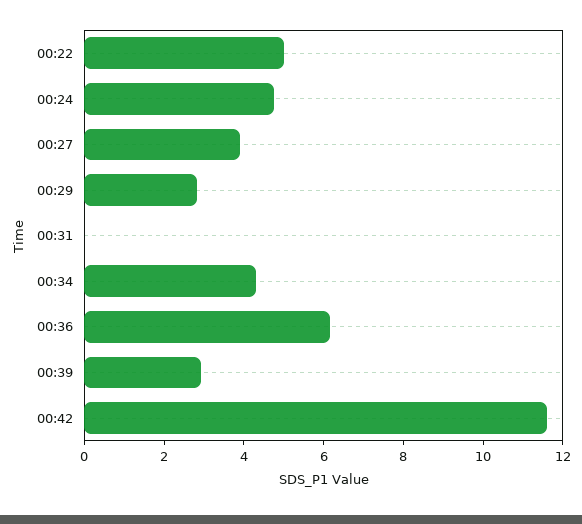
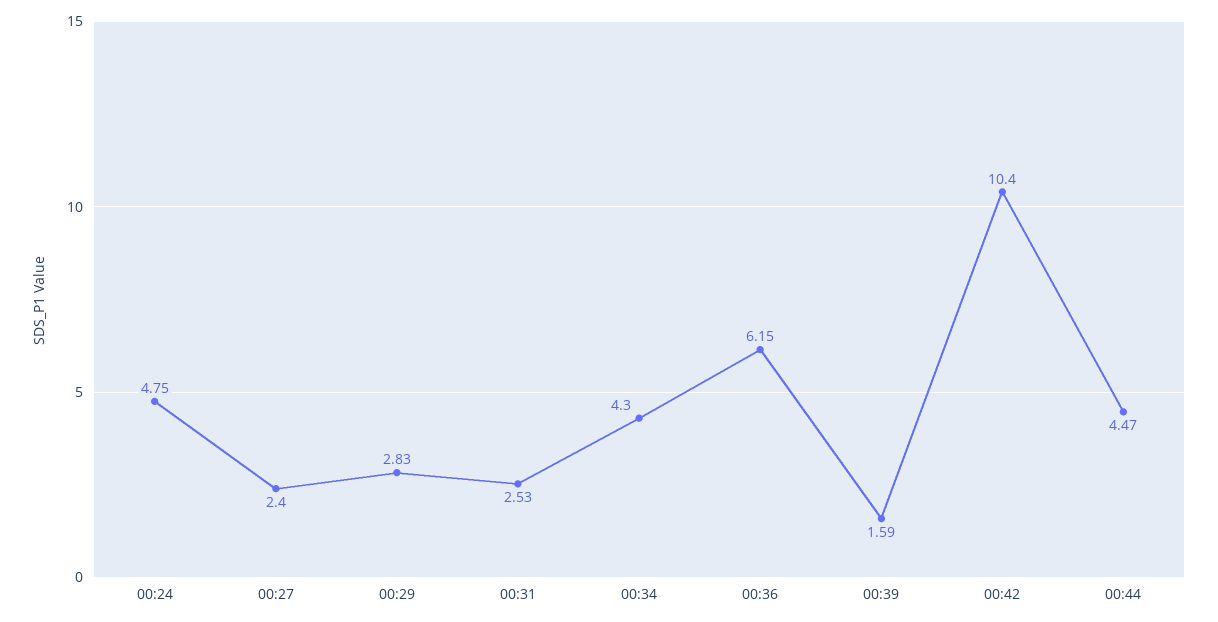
00:22: 5 -> none
00:27: 4 -> 2.4
00:31: 0 -> 2.53
00:39: 3 -> 1.59
00:42: 11.5 -> 10.4
00:44: none -> 4.47

